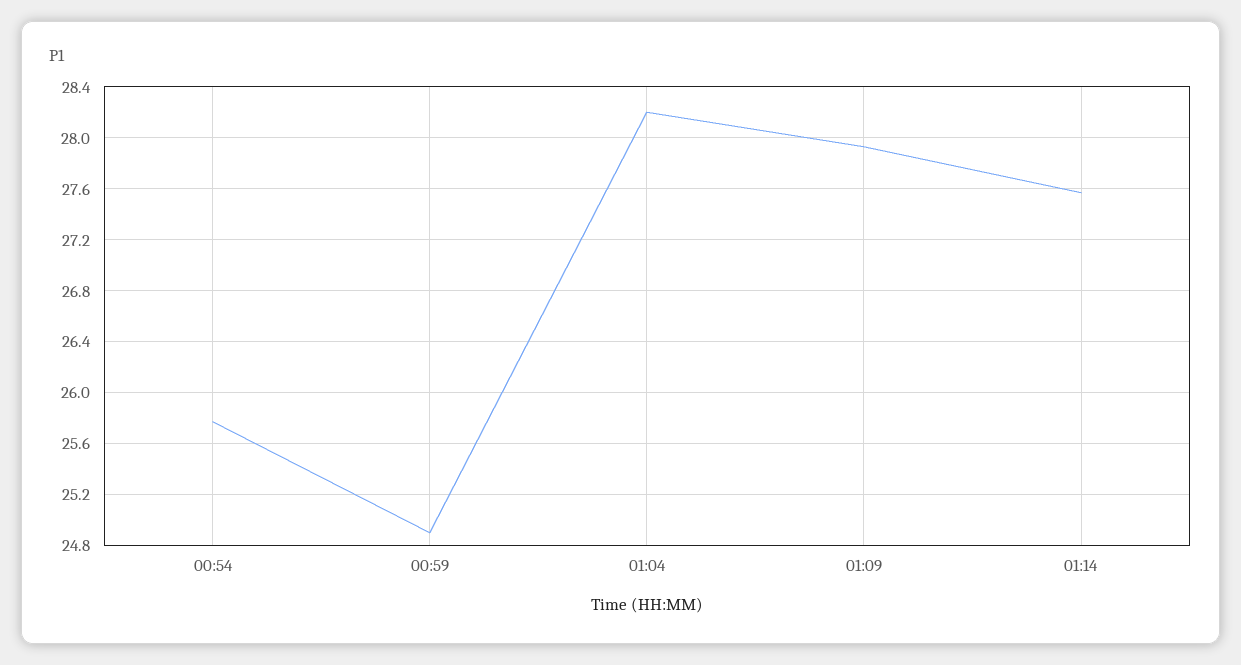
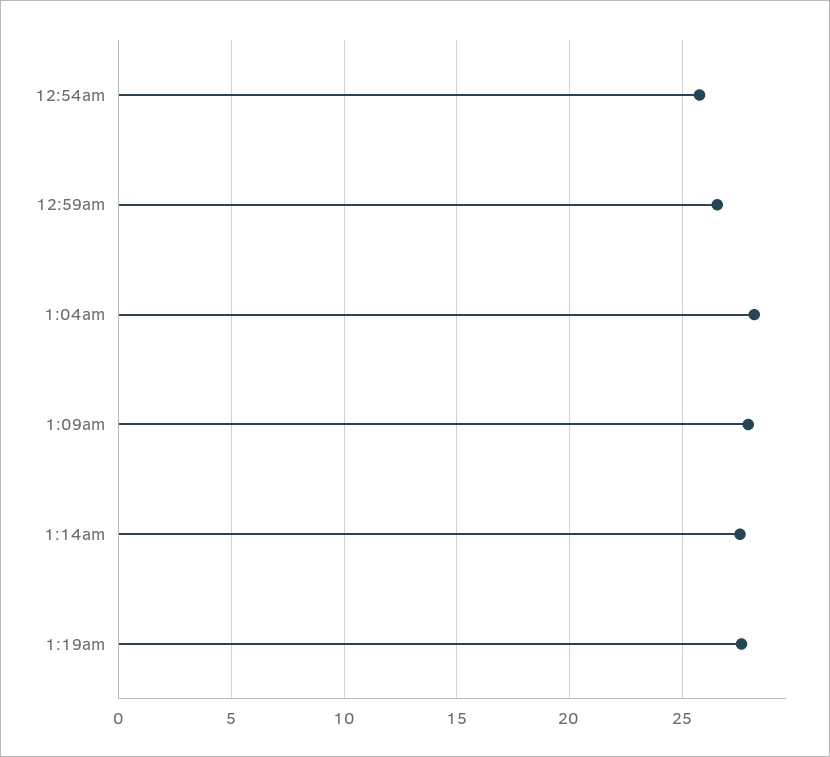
00:59: 24.9 -> 26.5
1:19am: none -> 27.5

